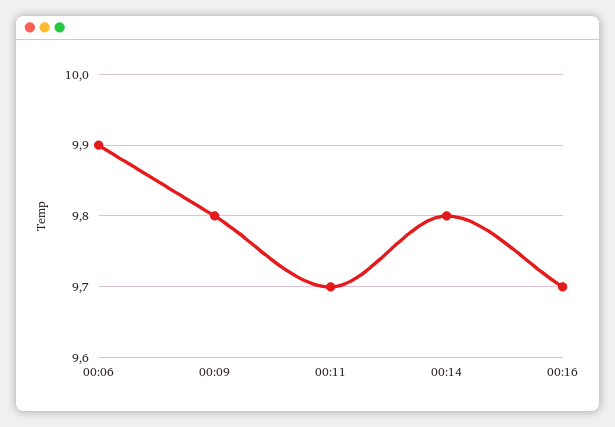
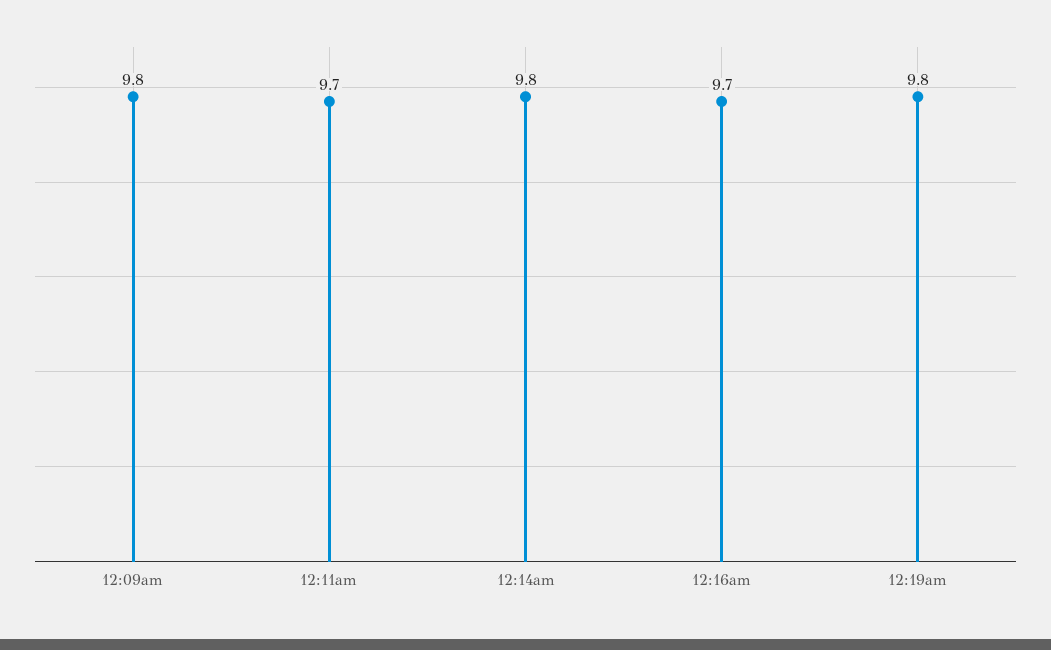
00:06: 9.9 -> none
12:19am: none -> 9.8

